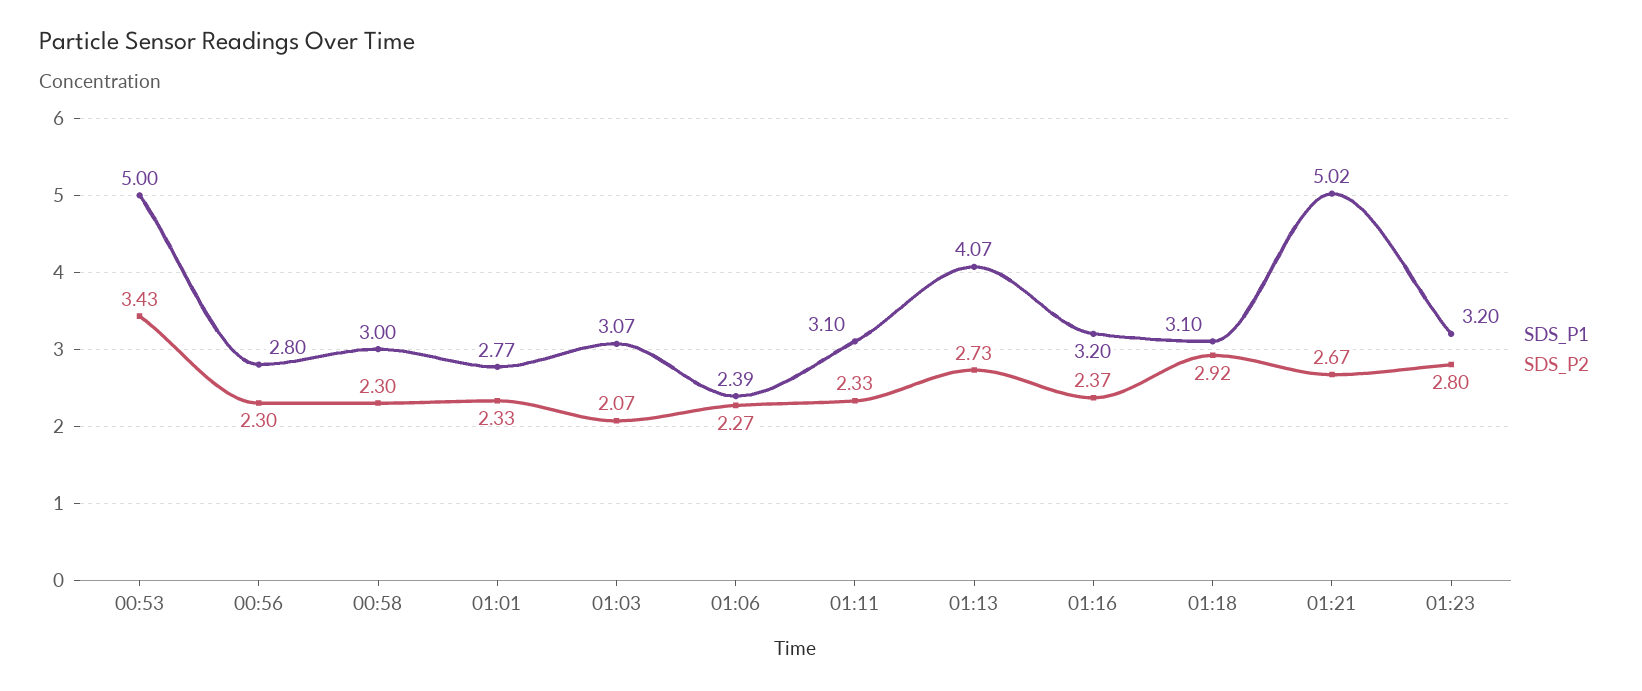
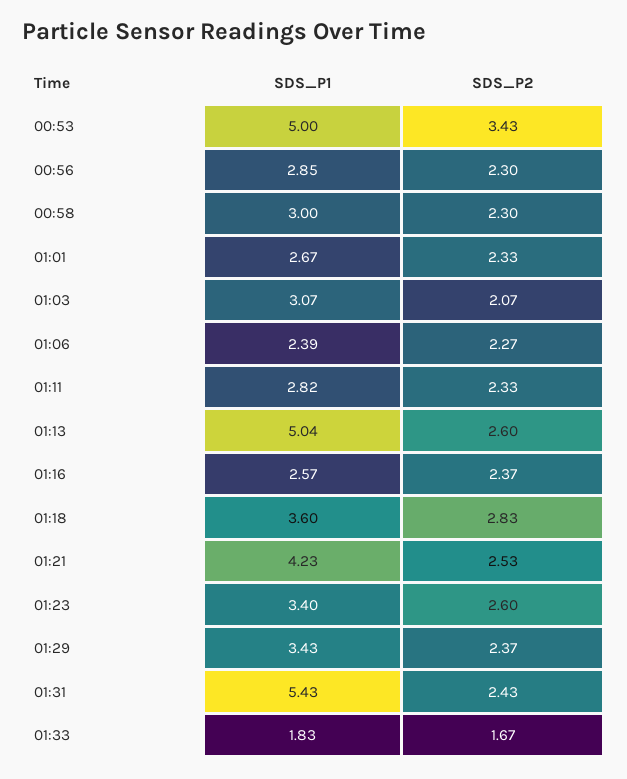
SDS_P1, 00:56: 2.8 -> 2.85
SDS_P1, 01:01: 2.77 -> 2.67
SDS_P1, 01:11: 3.1 -> 2.82
SDS_P1, 01:13: 4.07 -> 5.04
SDS_P2, 01:13: 2.73 -> 2.6
SDS_P1, 01:16: 3.2 -> 2.57
SDS_P1, 01:18: 3.1 -> 3.6
SDS_P2, 01:18: 2.92 -> 2.83
SDS_P1, 01:21: 5.02 -> 4.23
SDS_P2, 01:21: 2.67 -> 2.53
SDS_P1, 01:23: 3.2 -> 3.4
SDS_P2, 01:23: 2.8 -> 2.6
SDS_P1, 01:29: none -> 3.43
SDS_P2, 01:29: none -> 2.37
SDS_P1, 01:31: none -> 5.43
SDS_P2, 01:31: none -> 2.43
SDS_P1, 01:33: none -> 1.83
SDS_P2, 01:33: none -> 1.67

